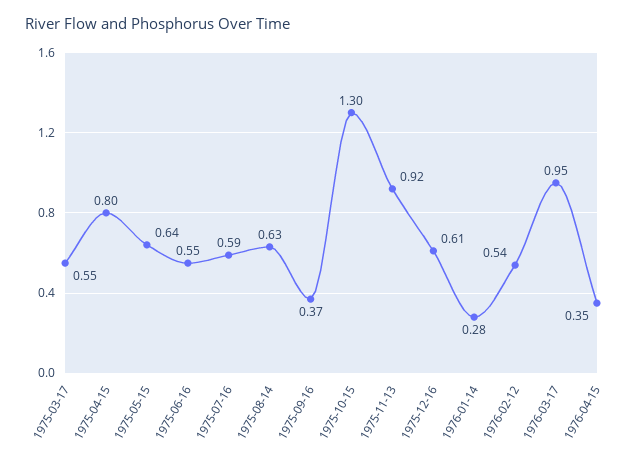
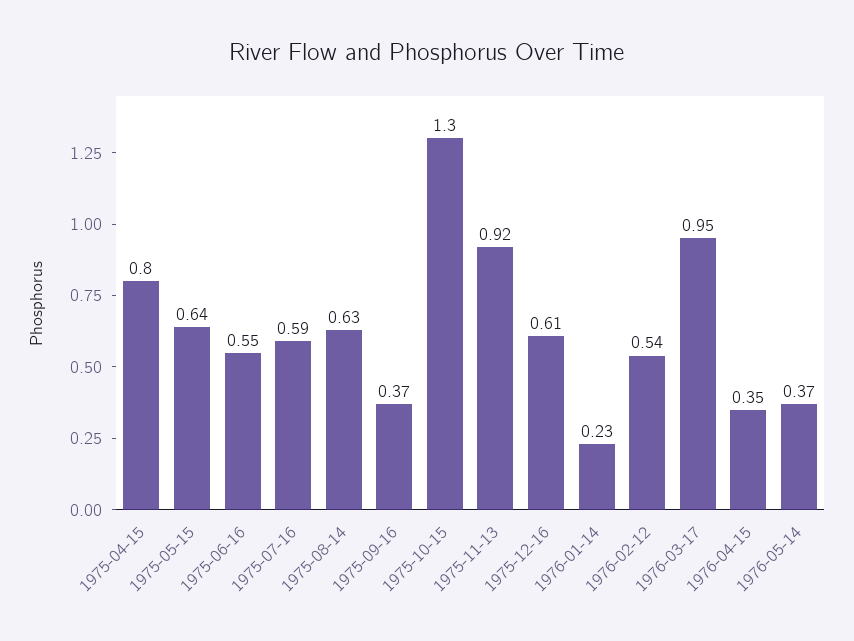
1975-03-17: 0.55 -> none
1976-01-14: 0.28 -> 0.23
1976-05-14: none -> 0.37

